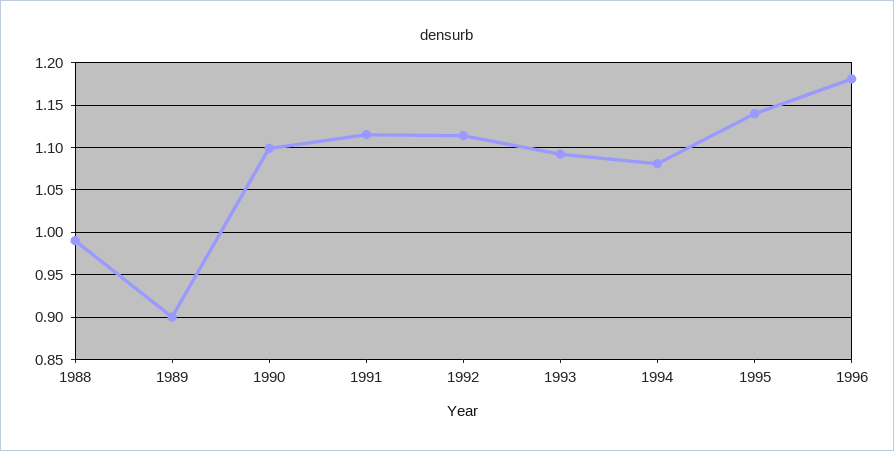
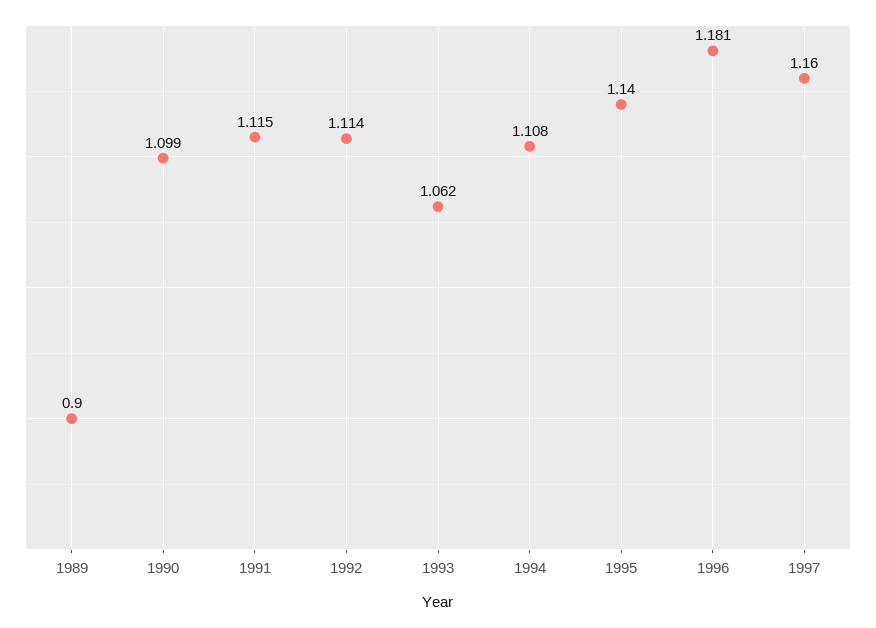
1988: 0.99 -> none
1993: 1.09 -> 1.062
1994: 1.08 -> 1.108
1997: none -> 1.16

